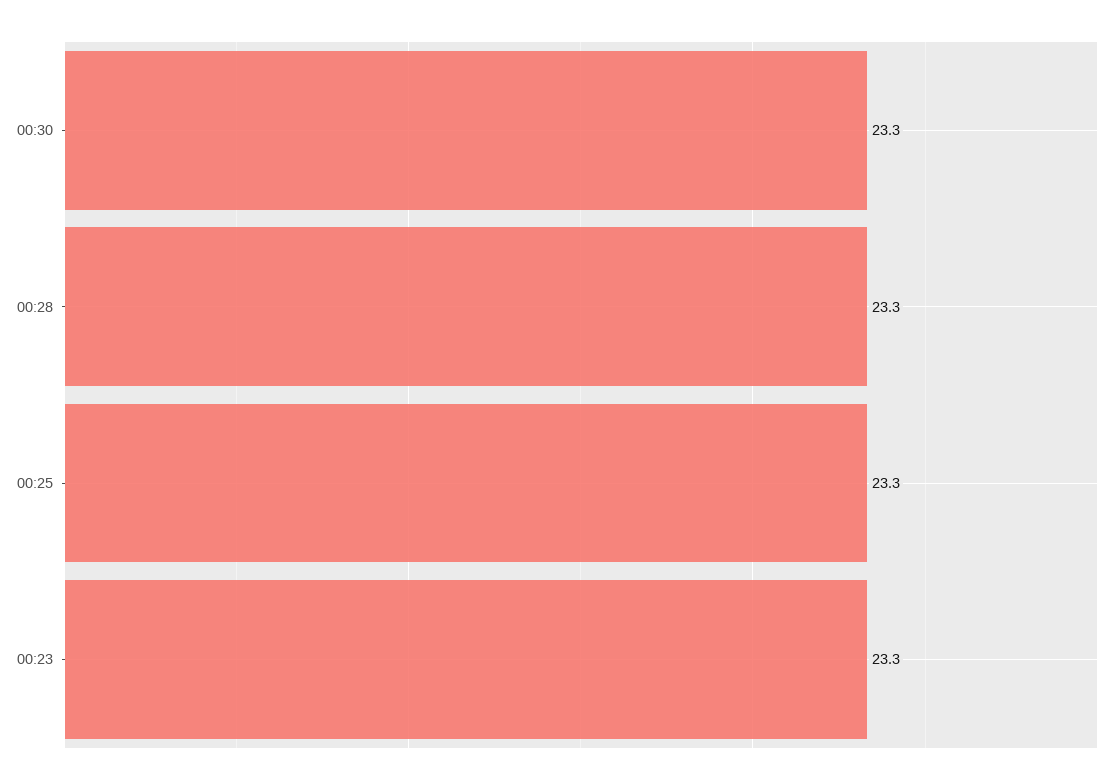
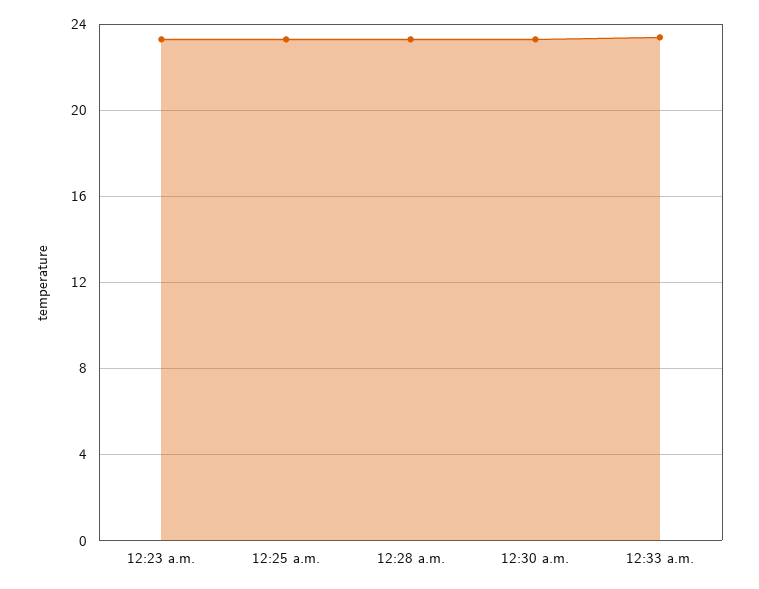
12:33 a.m.: none -> 23.5

